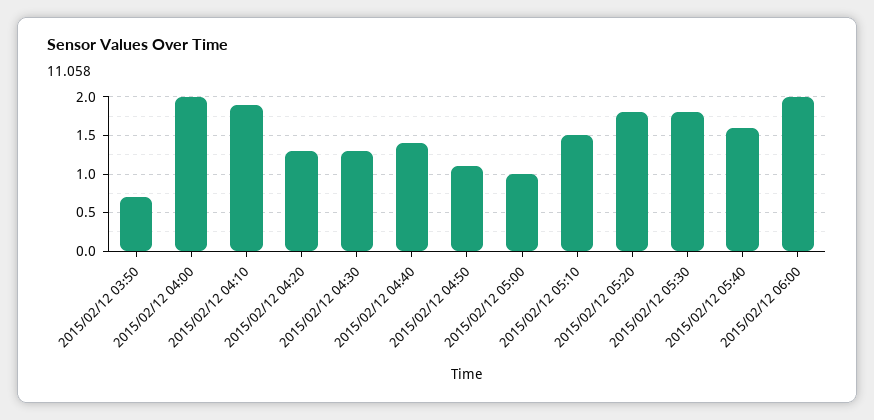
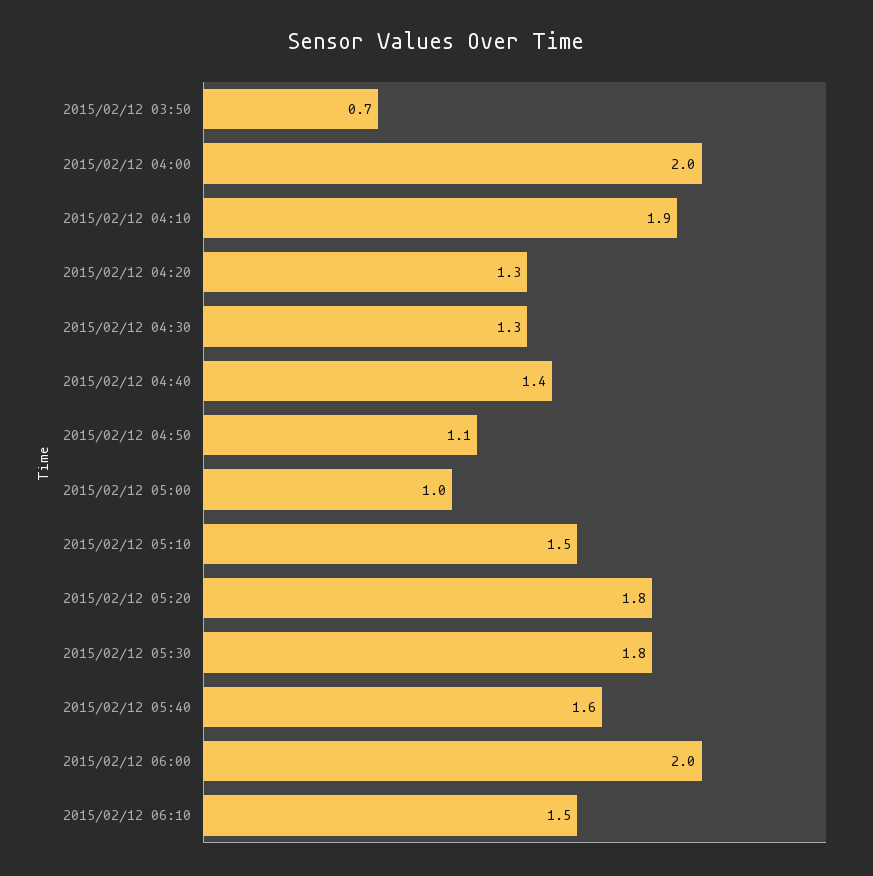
2015/02/12 06:10: none -> 1.5

